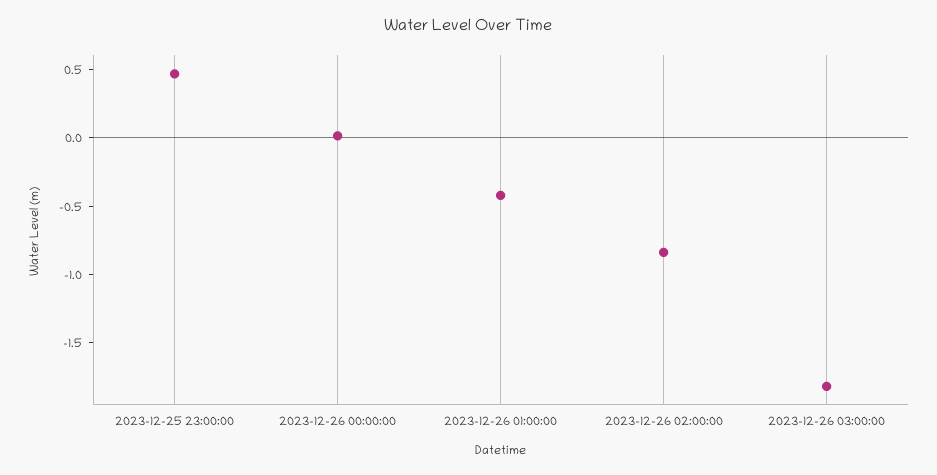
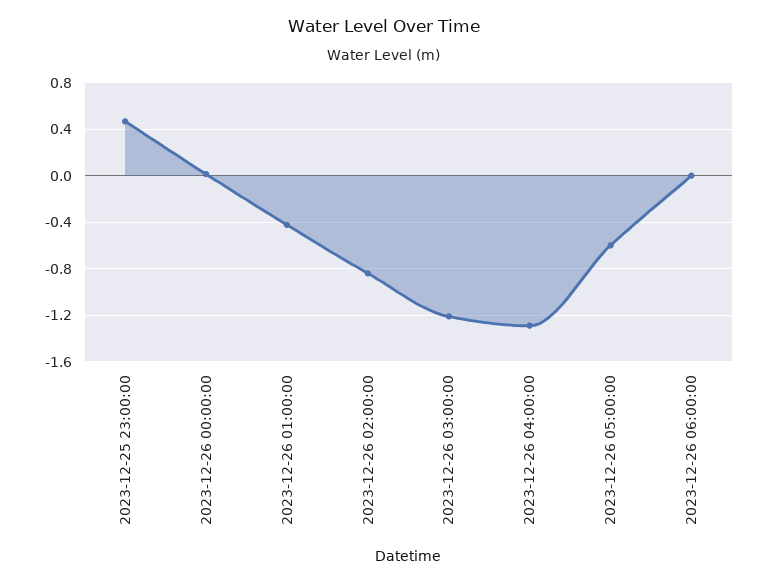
2023-12-26 03:00:00: -1.8 -> -1.2
2023-12-26 04:00:00: none -> -1.3
2023-12-26 05:00:00: none -> -0.6
2023-12-26 06:00:00: none -> 0

